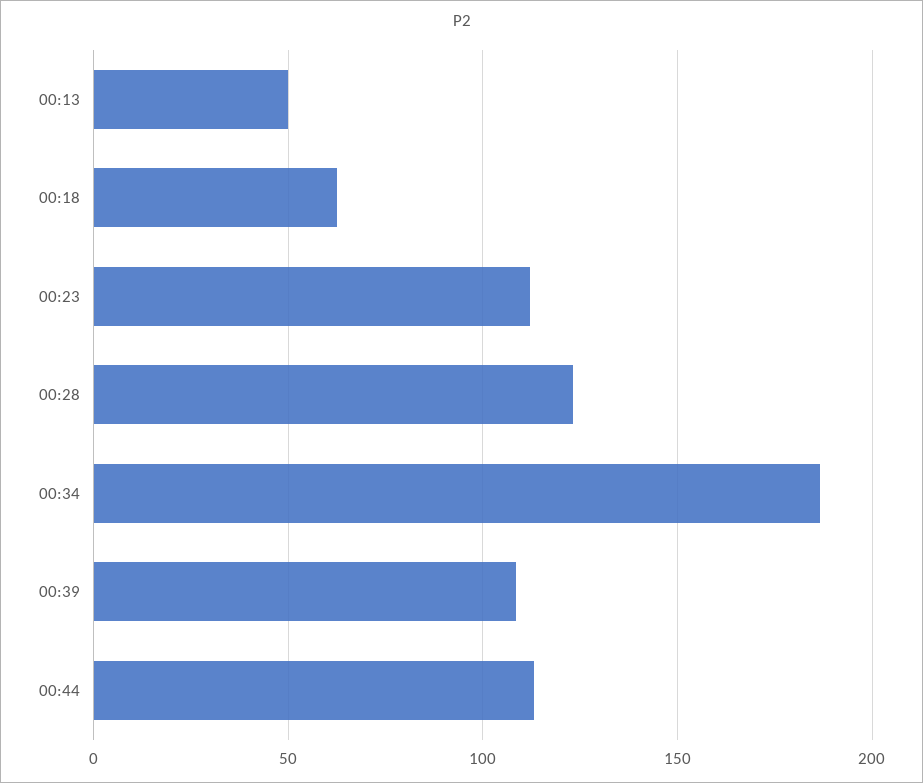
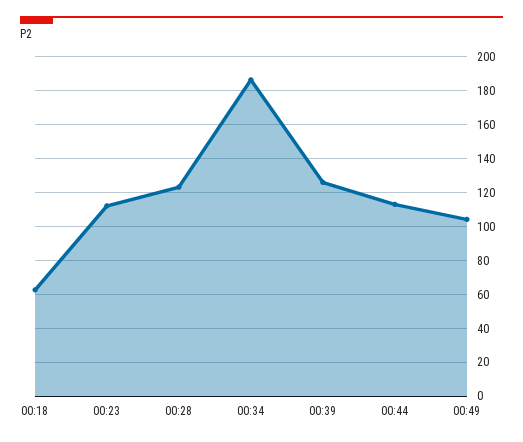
00:13: 50 -> none
00:39: 110 -> 125
00:49: none -> 105

